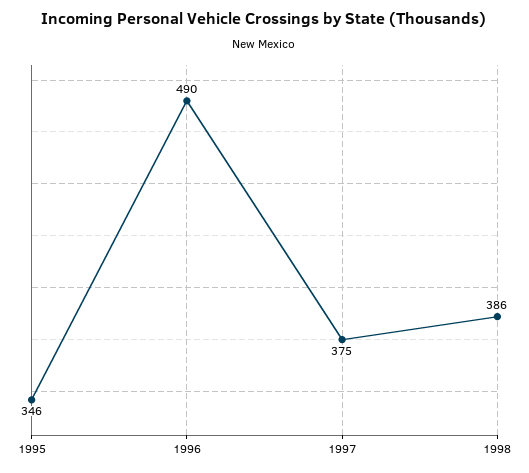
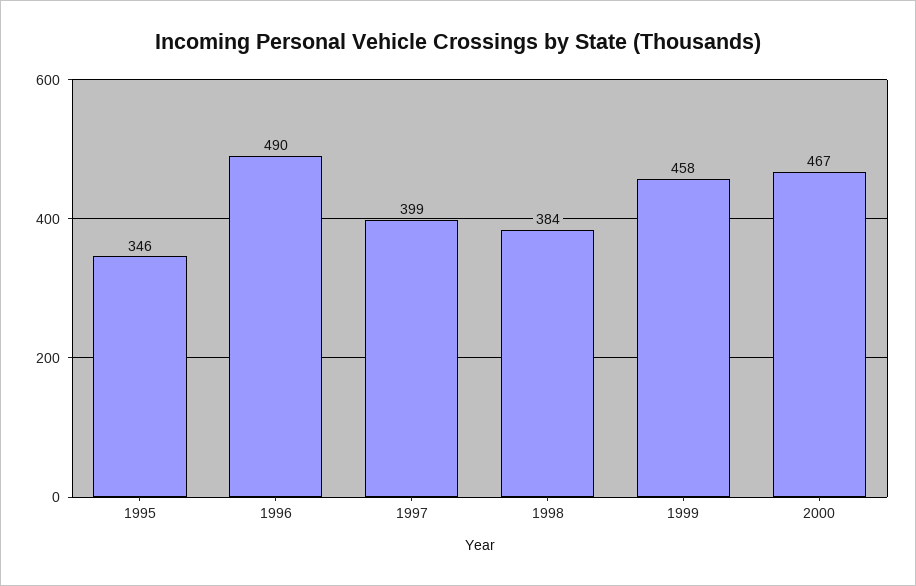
1997: 375 -> 399
1998: 386 -> 384
1999: none -> 458
2000: none -> 467

